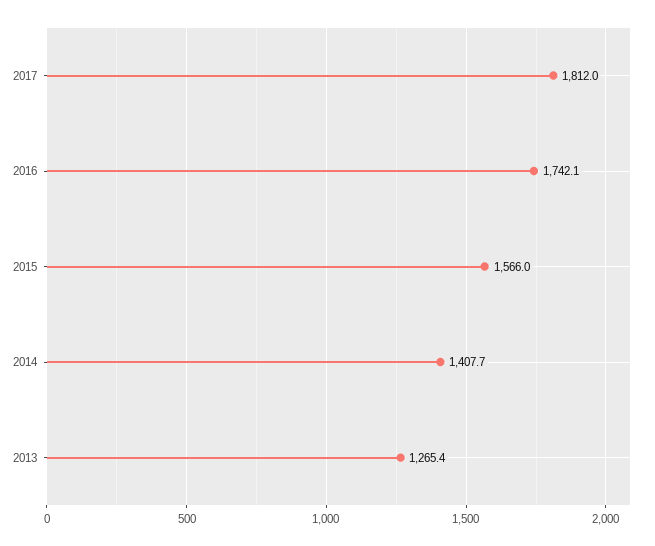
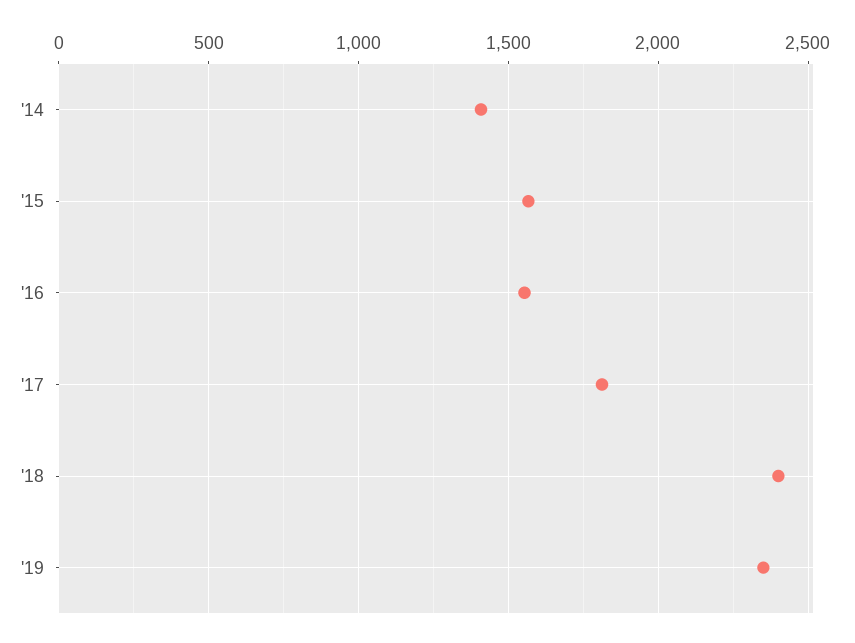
2016: 1742.1 -> 1550
2013: 1265.4 -> none
'18: none -> 2400
'19: none -> 2350

